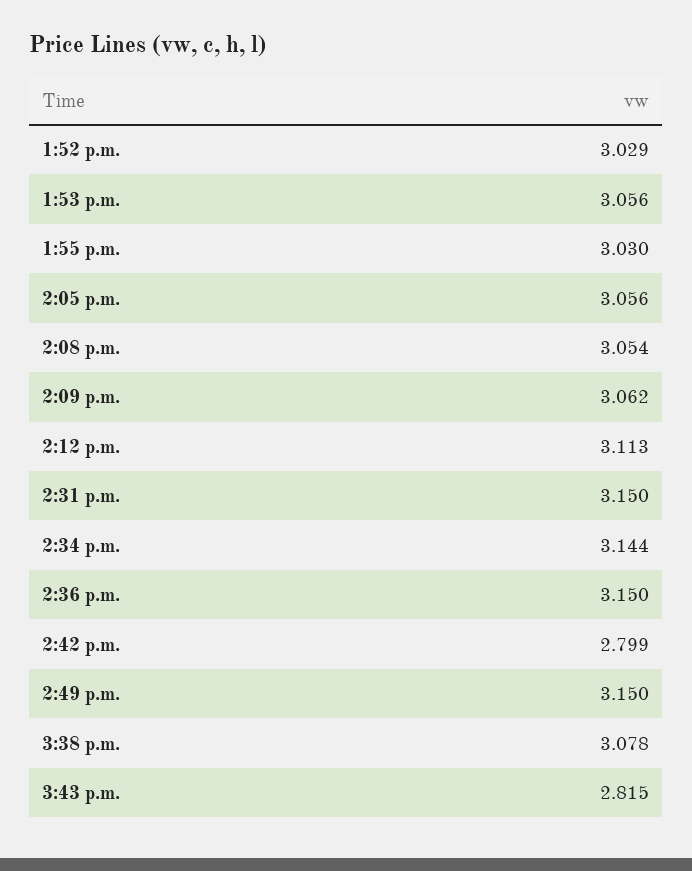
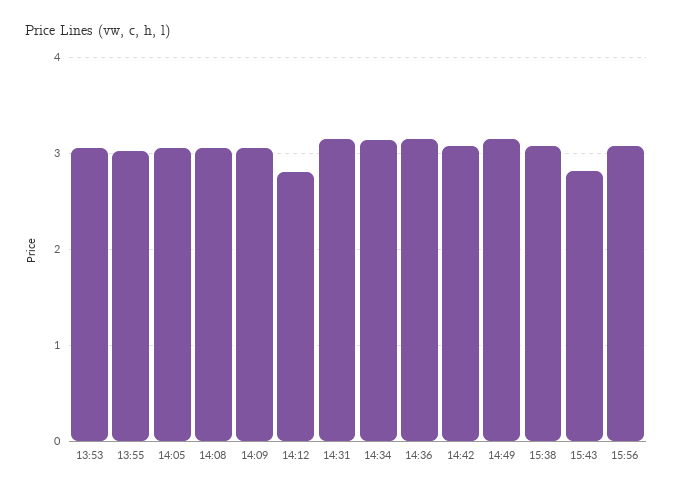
1:52 p.m.: 3.029 -> none
2:12 p.m.: 3.113 -> 2.8
2:42 p.m.: 2.799 -> 3.1
15:56: none -> 3.1

